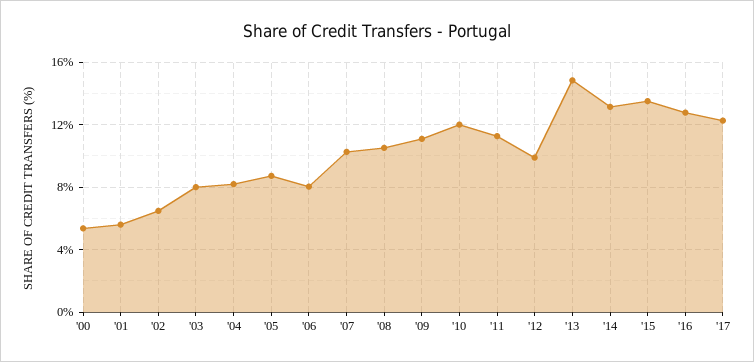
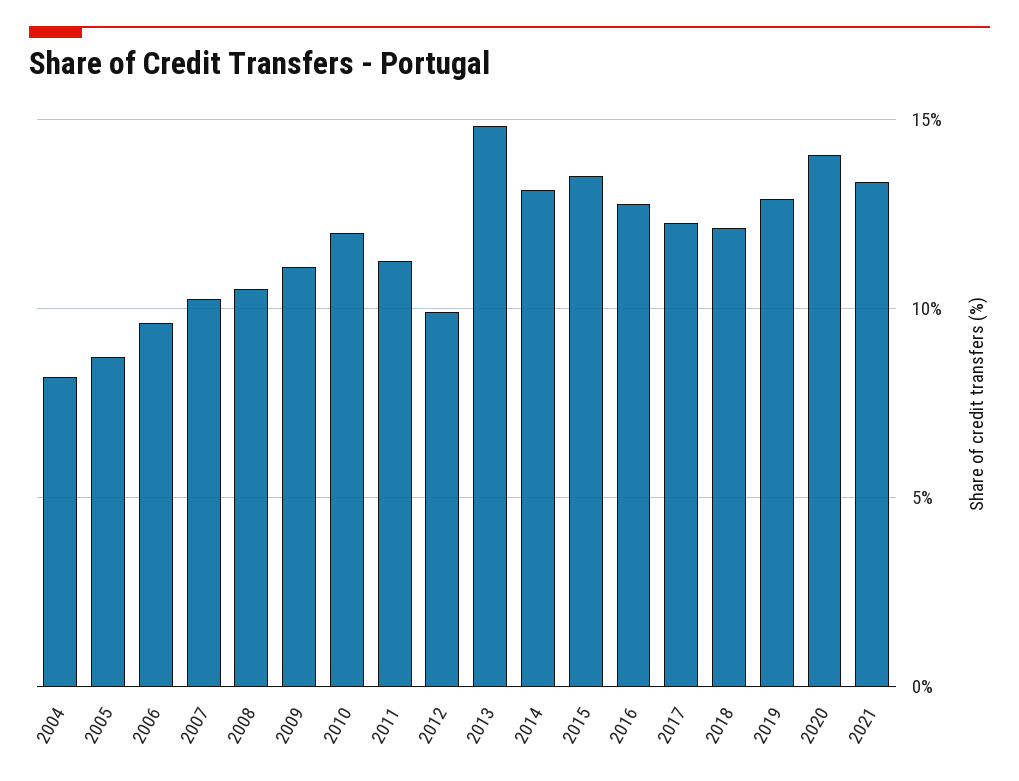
'00: 5.5 -> none
'01: 5.5 -> none
'02: 6.5 -> none
'03: 8 -> none
'06: 8 -> 9.5
2018: none -> 12
2019: none -> 13
2020: none -> 14
2021: none -> 13.5

